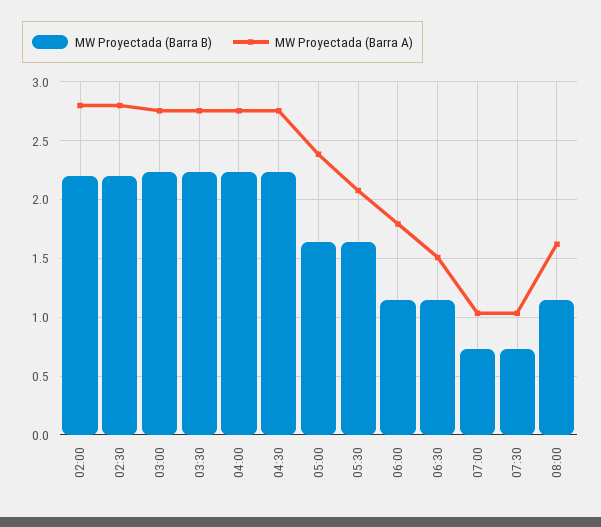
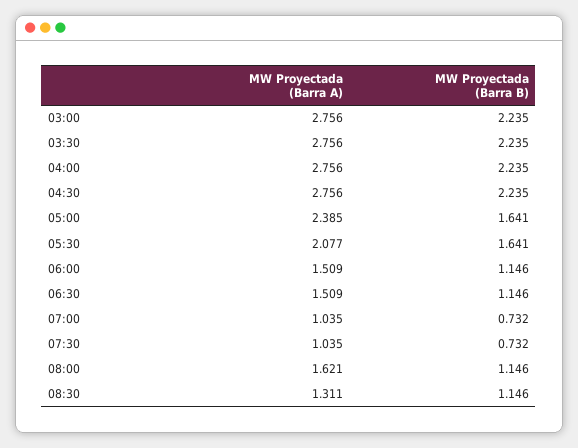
MW Proyectada (Barra B), 02:00: 2.2 -> none
MW Proyectada (Barra A), 02:00: 2.8 -> none
MW Proyectada (Barra B), 02:30: 2.2 -> none
MW Proyectada (Barra A), 02:30: 2.8 -> none
MW Proyectada (Barra A), 06:00: 1.8 -> 1.509
MW Proyectada (Barra A), 08:30: none -> 1.311
MW Proyectada (Barra B), 08:30: none -> 1.146

